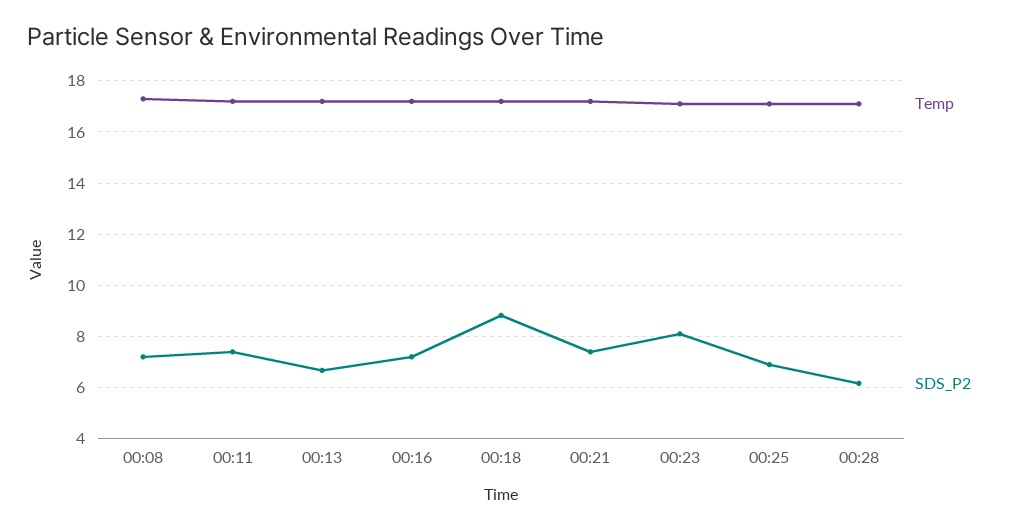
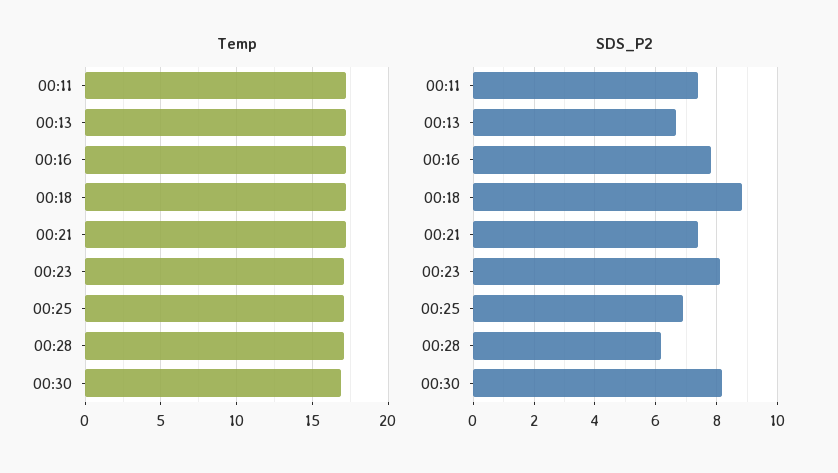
Temp, 00:08: 17.25 -> none
SDS_P2, 00:08: 7.25 -> none
SDS_P2, 00:16: 7.25 -> 7.8
Temp, 00:30: none -> 17
SDS_P2, 00:30: none -> 8.2

